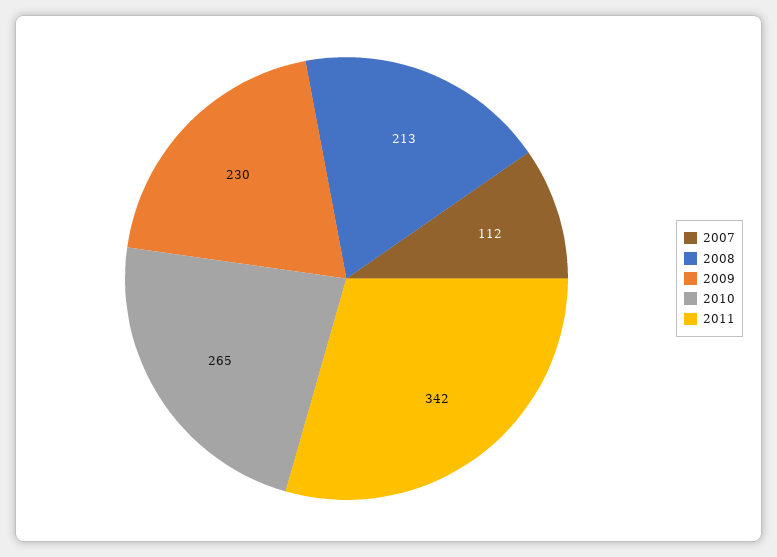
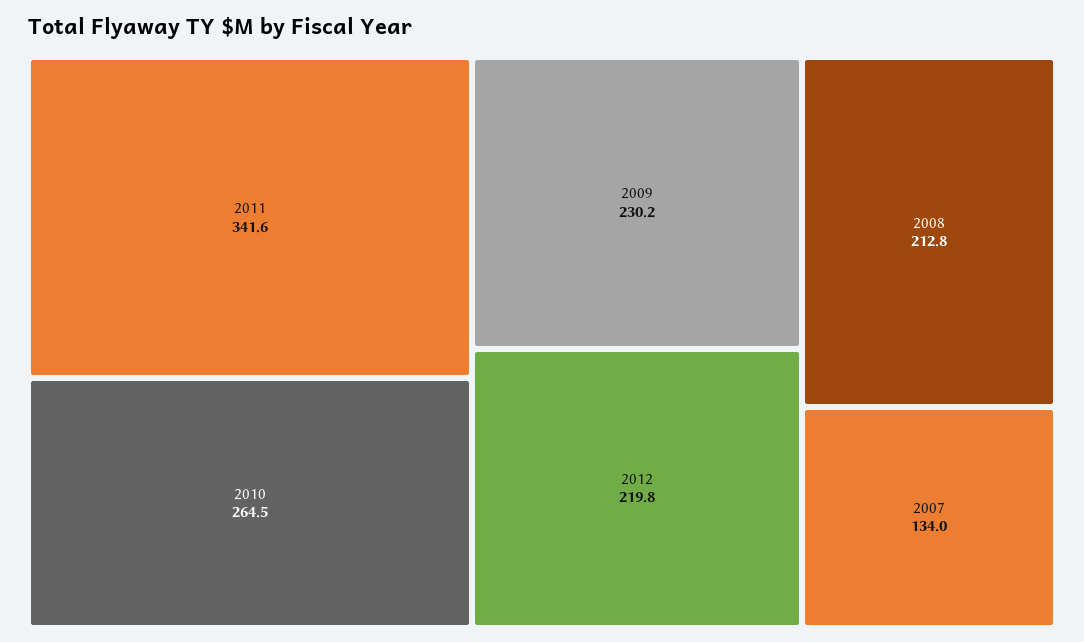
2007: 112 -> 134
2012: none -> 219.8

